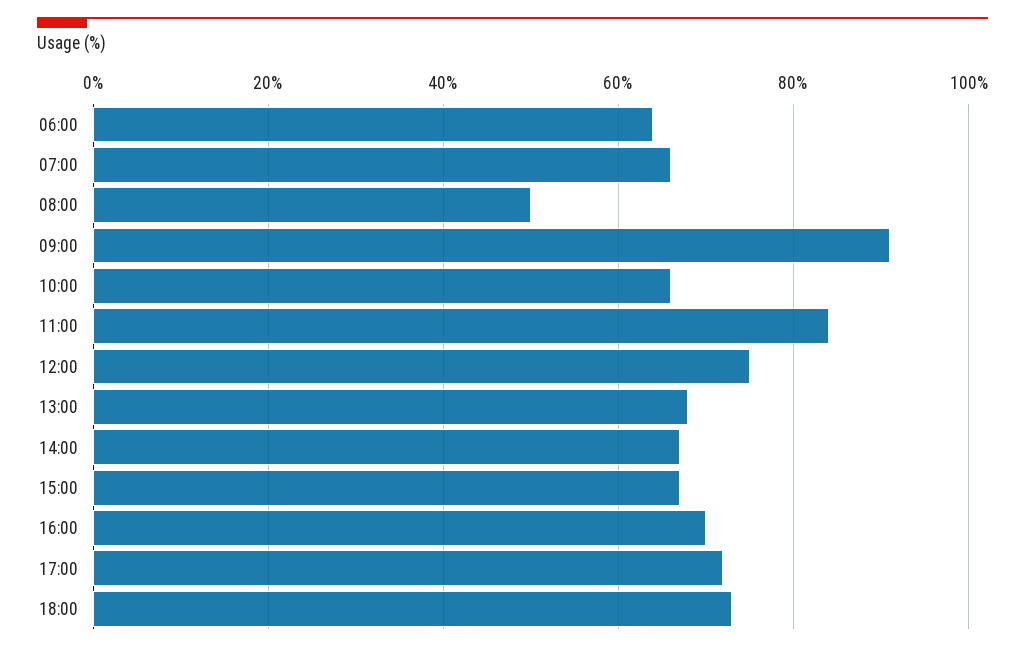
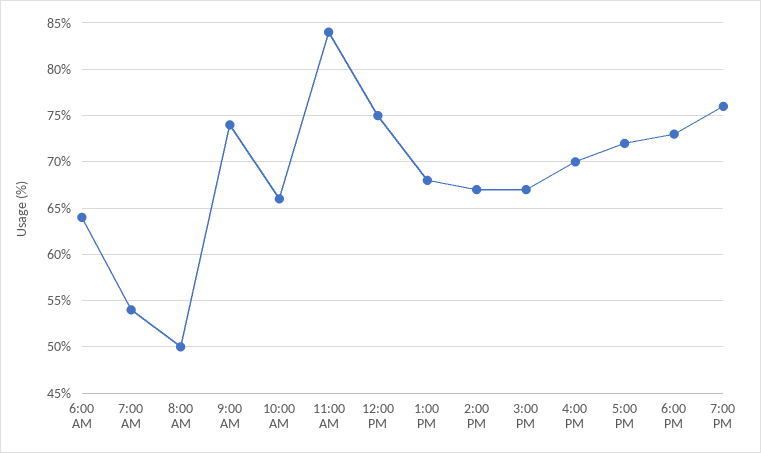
07:00: 65 -> 54
09:00: 90 -> 74
7:00 PM: none -> 76

